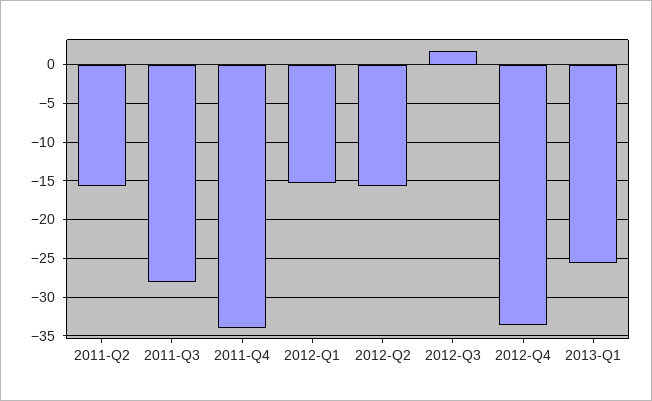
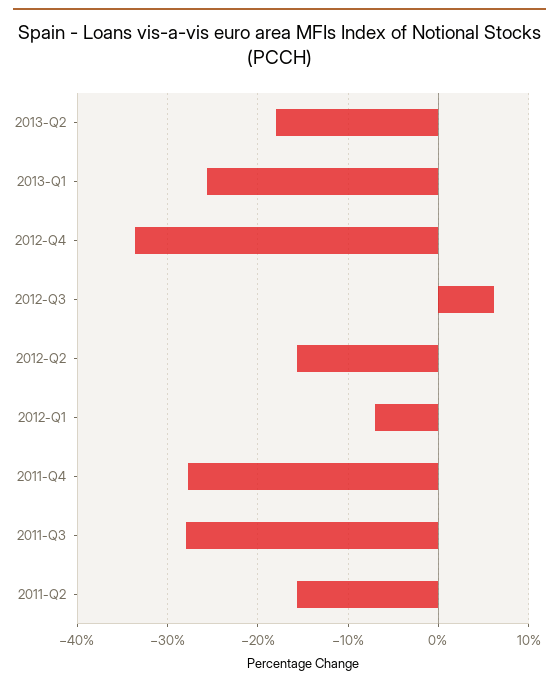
2011-Q4: -34 -> -28
2012-Q1: -15 -> -7
2012-Q3: 2 -> 6
2013-Q2: none -> -18

